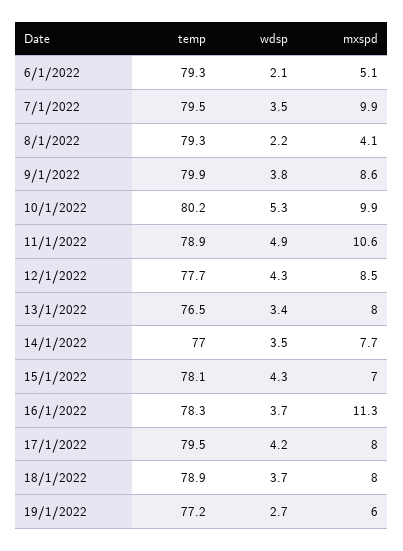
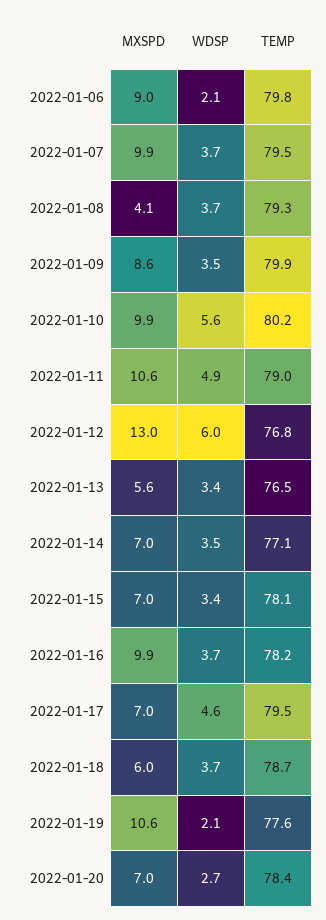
temp, 6/1/2022: 79.3 -> 79.8
mxspd, 6/1/2022: 5.1 -> 9
wdsp, 7/1/2022: 3.5 -> 3.7
wdsp, 8/1/2022: 2.2 -> 3.7
wdsp, 9/1/2022: 3.8 -> 3.5
wdsp, 10/1/2022: 5.3 -> 5.6
temp, 11/1/2022: 78.9 -> 79
temp, 12/1/2022: 77.7 -> 76.8
wdsp, 12/1/2022: 4.3 -> 6
mxspd, 12/1/2022: 8.5 -> 13
mxspd, 13/1/2022: 8 -> 5.6
temp, 14/1/2022: 77 -> 77.1
mxspd, 14/1/2022: 7.7 -> 7
wdsp, 15/1/2022: 4.3 -> 3.4
temp, 16/1/2022: 78.3 -> 78.2
mxspd, 16/1/2022: 11.3 -> 9.9
wdsp, 17/1/2022: 4.2 -> 4.6
mxspd, 17/1/2022: 8 -> 7
temp, 18/1/2022: 78.9 -> 78.7
mxspd, 18/1/2022: 8 -> 6
temp, 19/1/2022: 77.2 -> 77.6
wdsp, 19/1/2022: 2.7 -> 2.1
mxspd, 19/1/2022: 6 -> 10.6
mxspd, 2022-01-20: none -> 7
wdsp, 2022-01-20: none -> 2.7
temp, 2022-01-20: none -> 78.4

